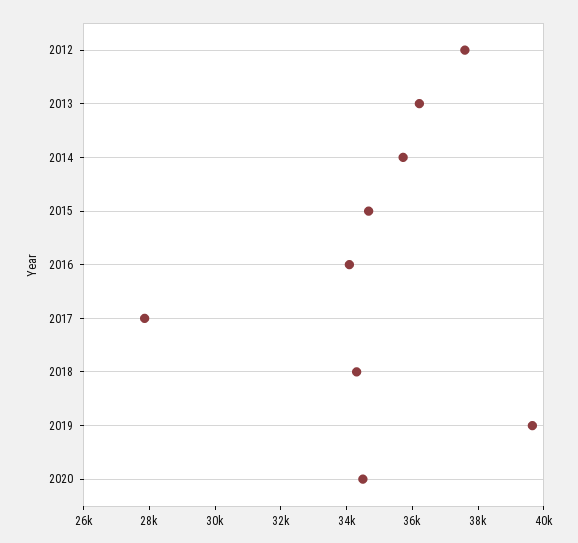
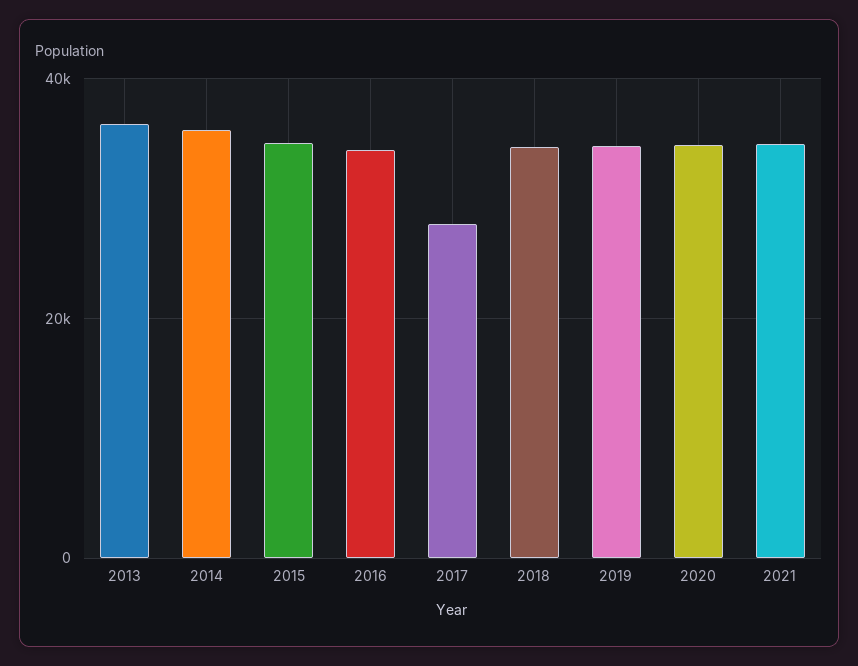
2012: 37500 -> none
2019: 39500 -> 34000
2021: none -> 34000

